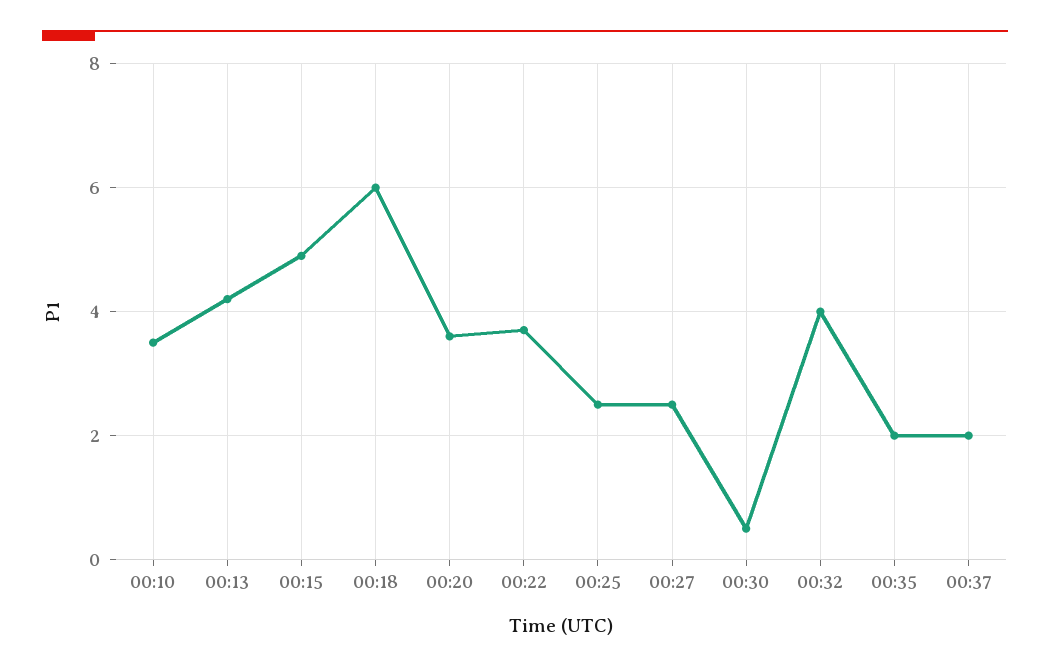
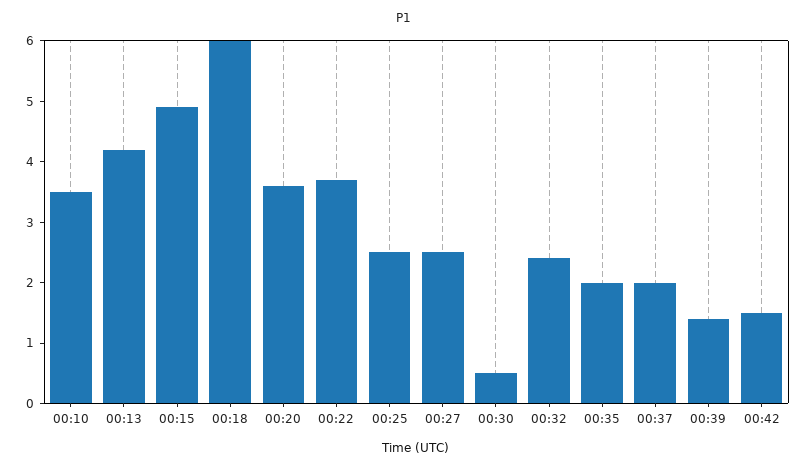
00:32: 4 -> 2.5
00:39: none -> 1.5
00:42: none -> 1.5

